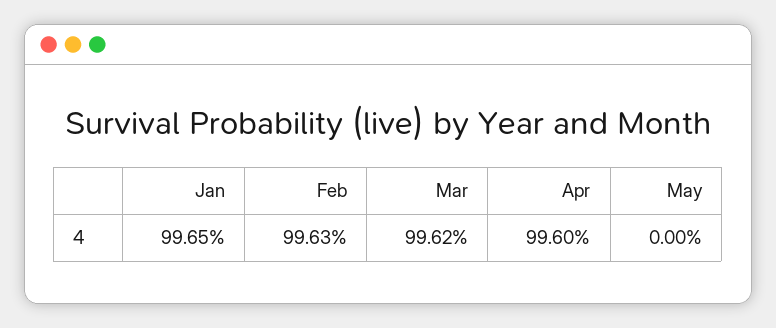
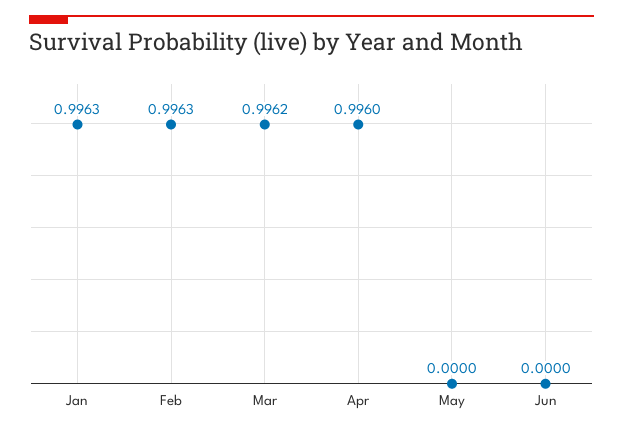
Jan: 0.9965 -> 0.9963
Jun: none -> 0

